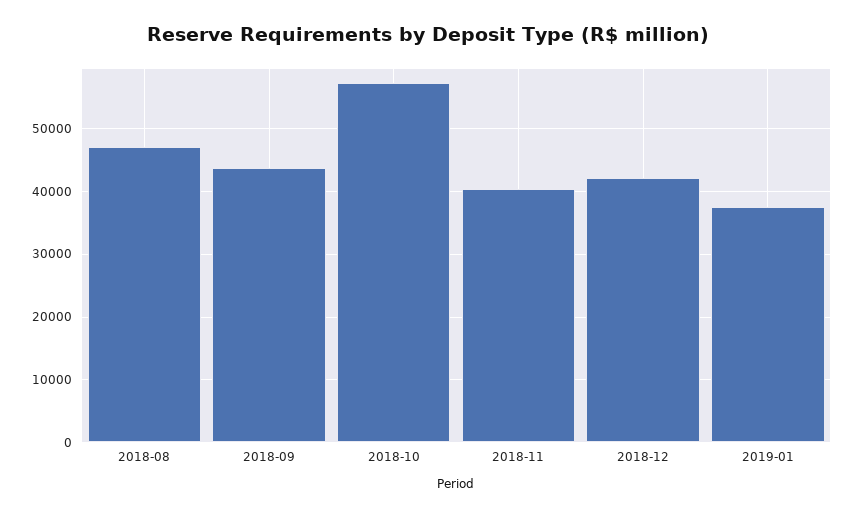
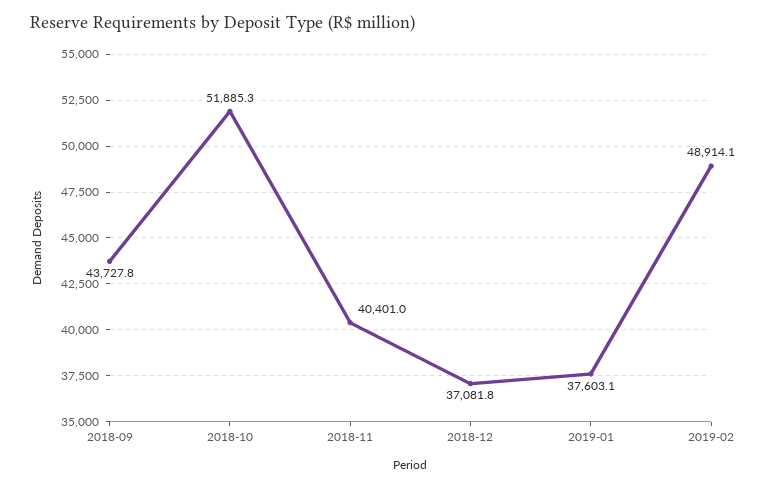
2018-08: 47000 -> none
2018-10: 57000 -> 51885.3
2018-12: 42000 -> 37081.8
2019-02: none -> 48914.1

